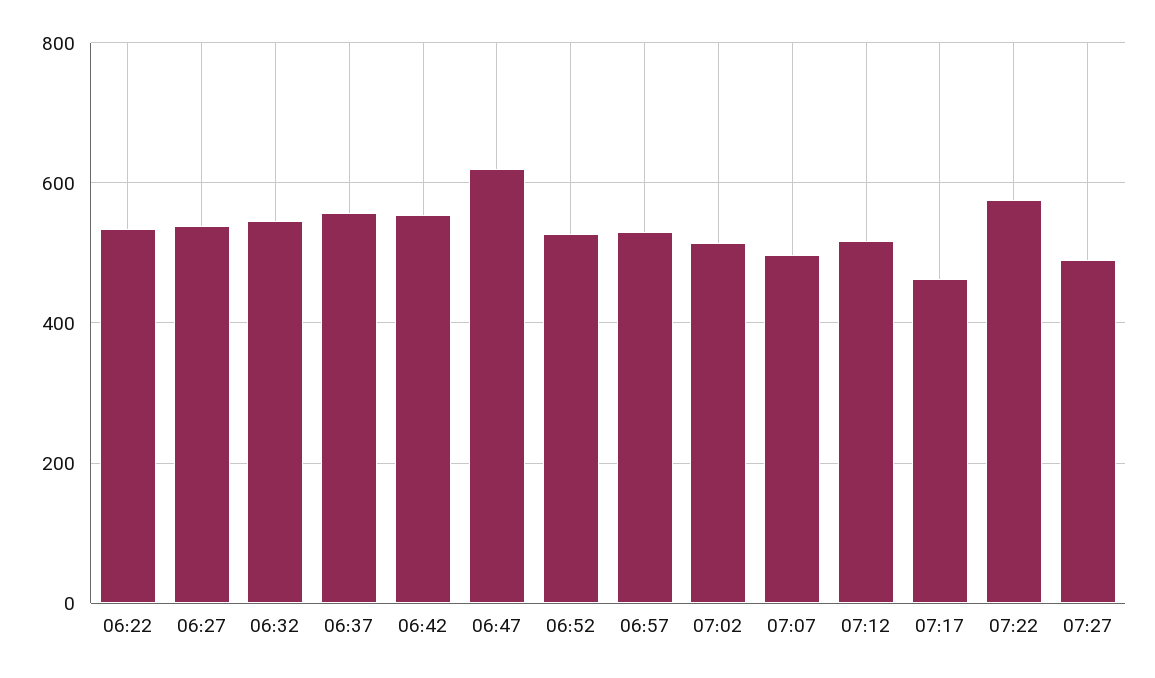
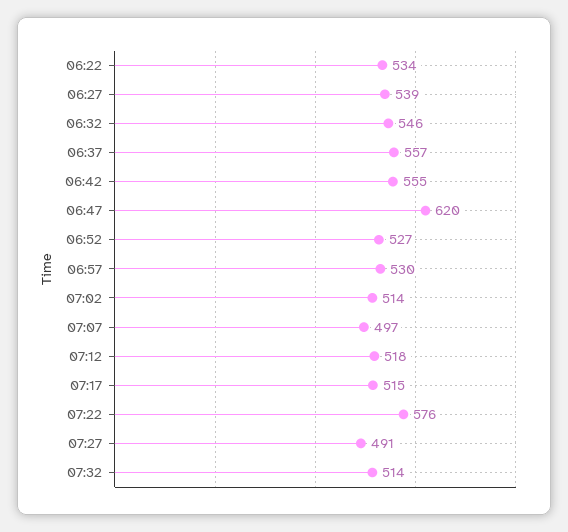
07:17: 460 -> 515
07:32: none -> 514

